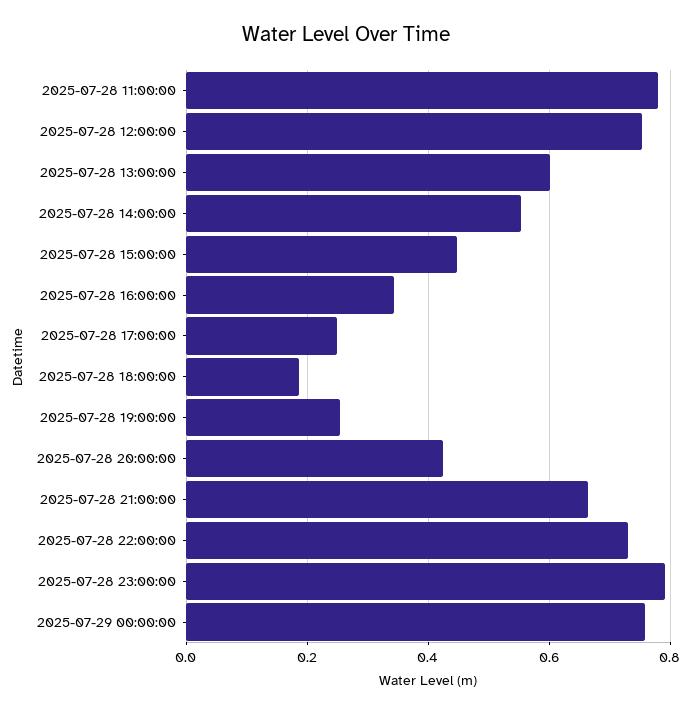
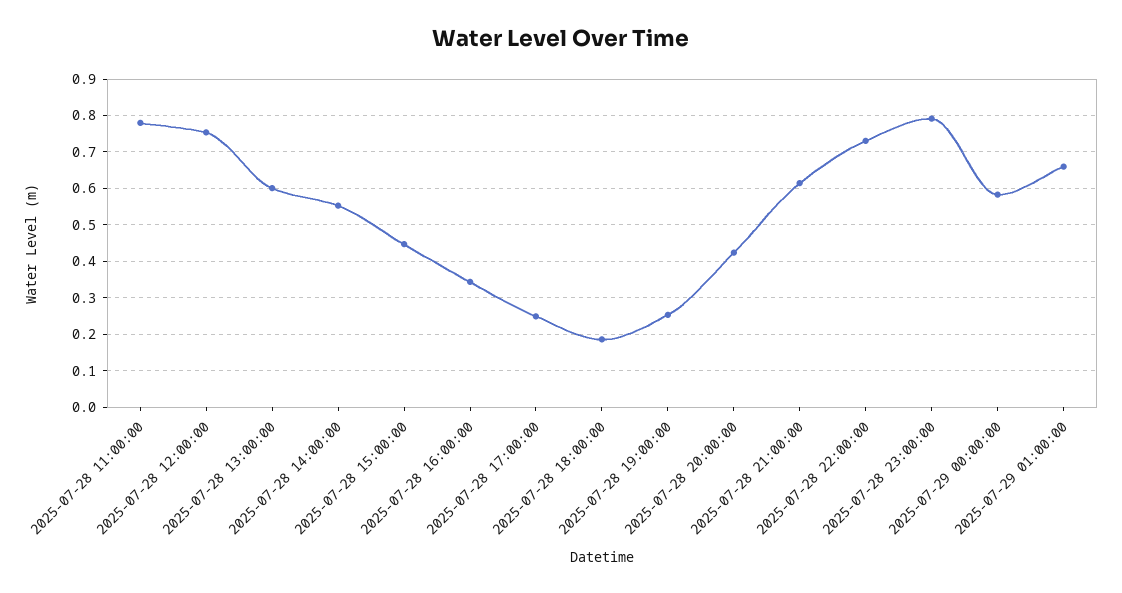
2025-07-28 21:00:00: 0.66 -> 0.62
2025-07-29 00:00:00: 0.76 -> 0.58
2025-07-29 01:00:00: none -> 0.66

